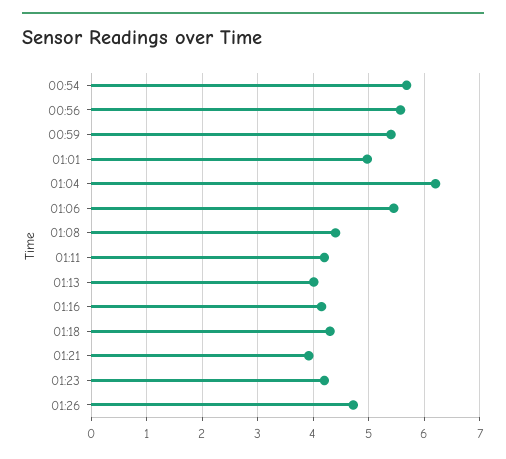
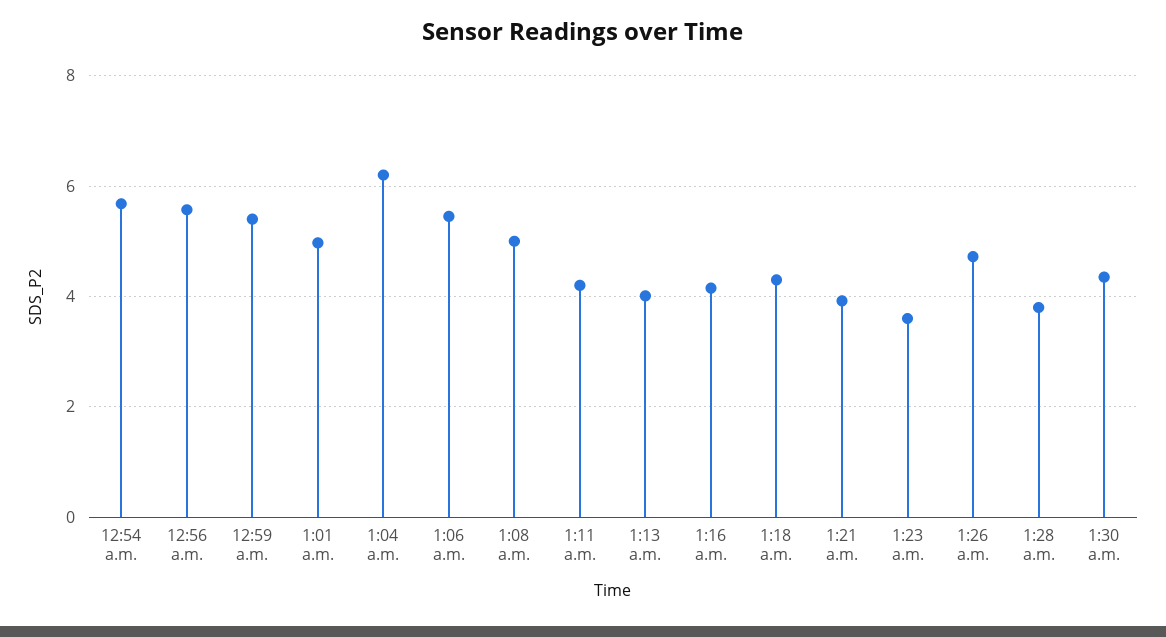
01:08: 4.4 -> 5
01:23: 4.2 -> 3.6
1:28 a.m.: none -> 3.8
1:30 a.m.: none -> 4.4

